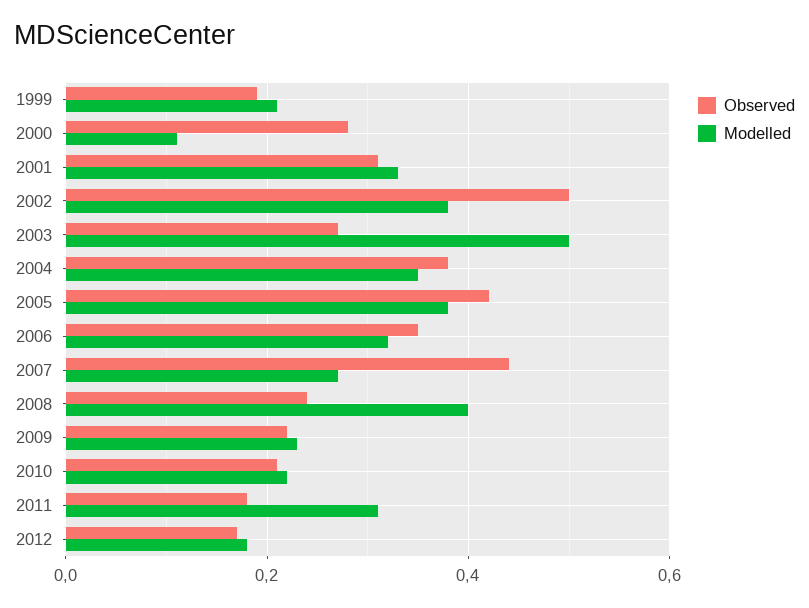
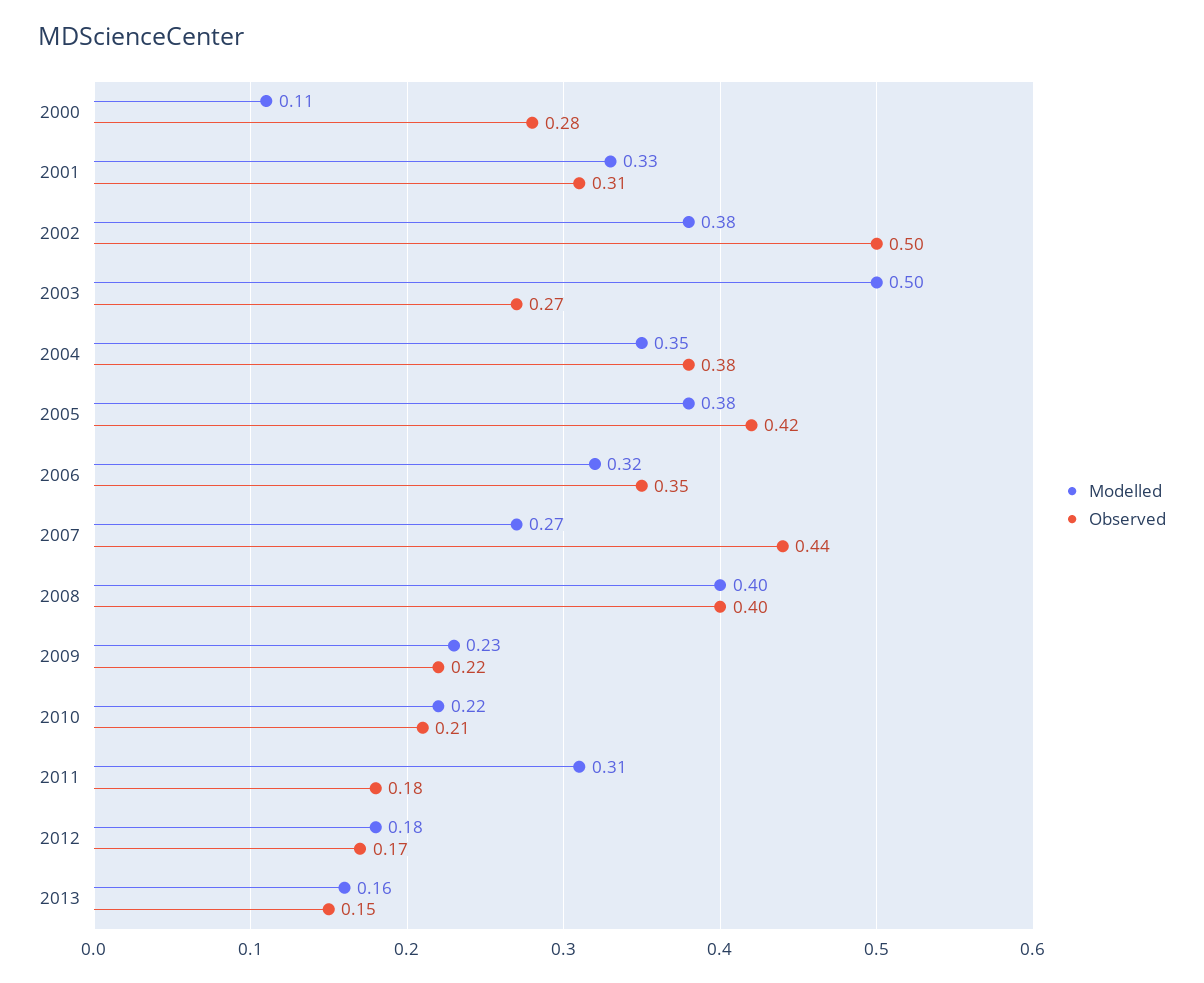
Observed, 1999: 0.2 -> none
Modelled, 1999: 0.2 -> none
Observed, 2008: 0.25 -> 0.4
Modelled, 2013: none -> 0.16
Observed, 2013: none -> 0.15

